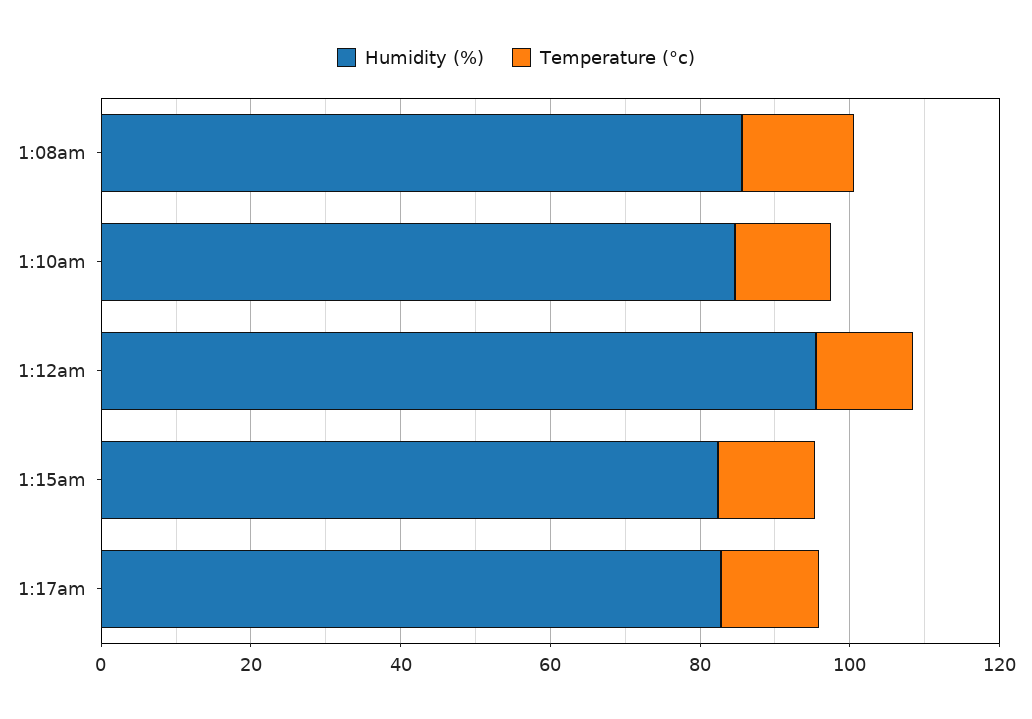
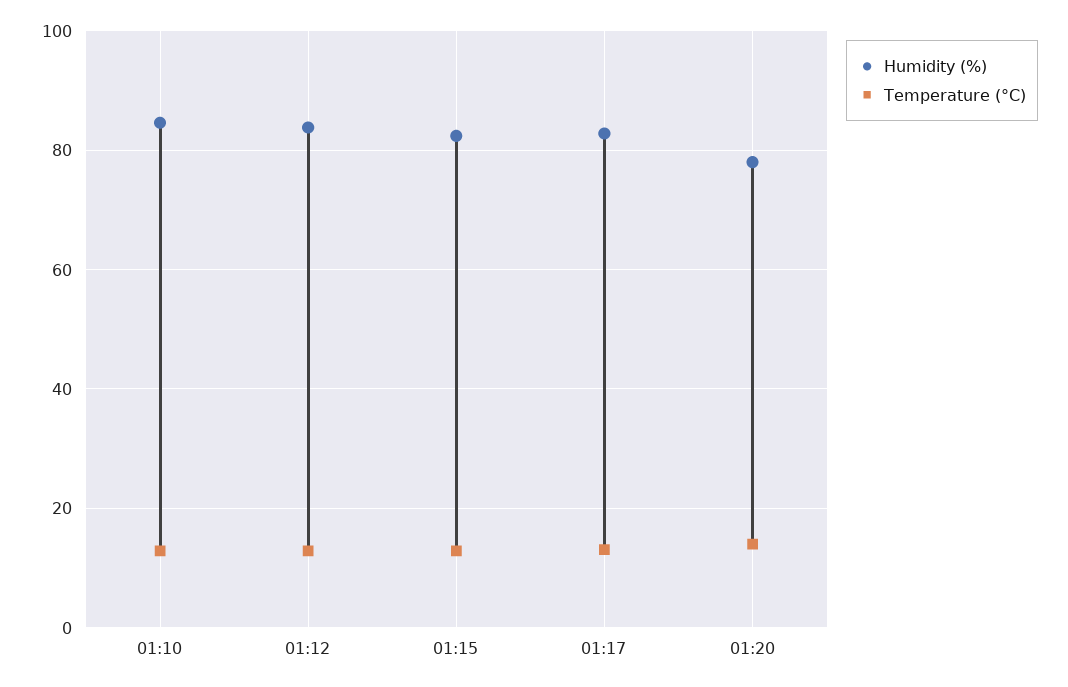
Humidity (%), 1:08am: 85 -> none
Temperature (°c), 1:08am: 15 -> none
Humidity (%), 1:12am: 95 -> 84
Humidity (%), 01:20: none -> 78
Temperature (°c), 01:20: none -> 14

